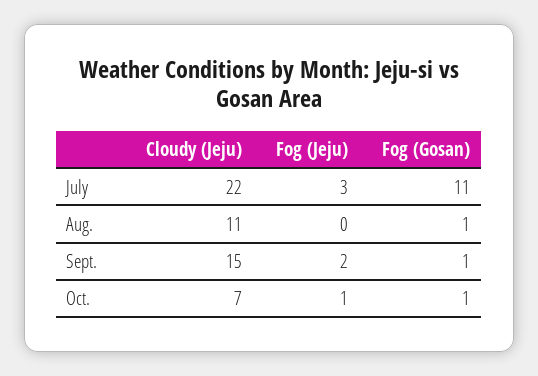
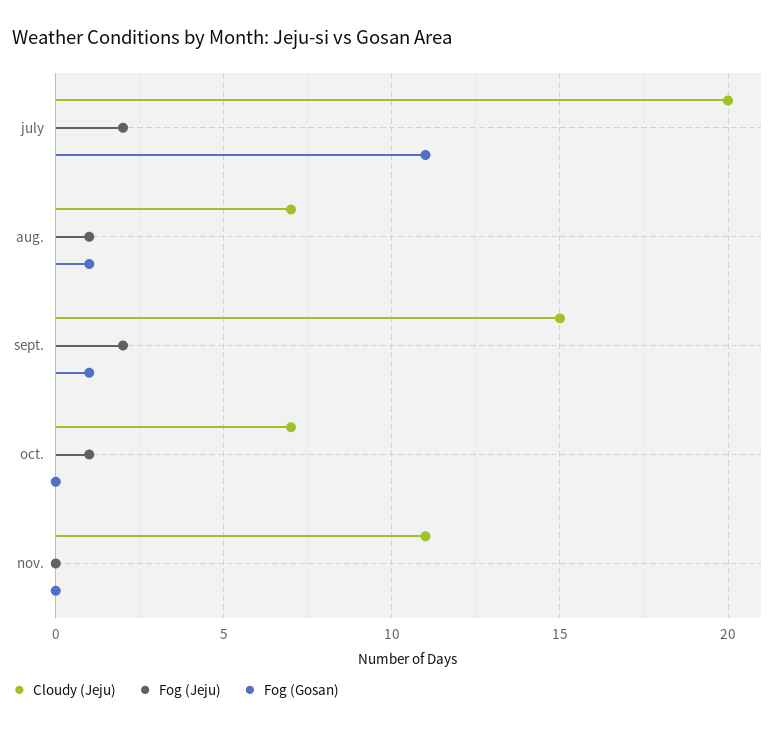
Cloudy (Jeju), July: 22 -> 20
Fog (Jeju), July: 3 -> 2
Cloudy (Jeju), Aug.: 11 -> 7
Fog (Jeju), Aug.: 0 -> 1
Fog (Gosan), Oct.: 1 -> 0
Cloudy (Jeju), nov.: none -> 11
Fog (Jeju), nov.: none -> 0
Fog (Gosan), nov.: none -> 0

